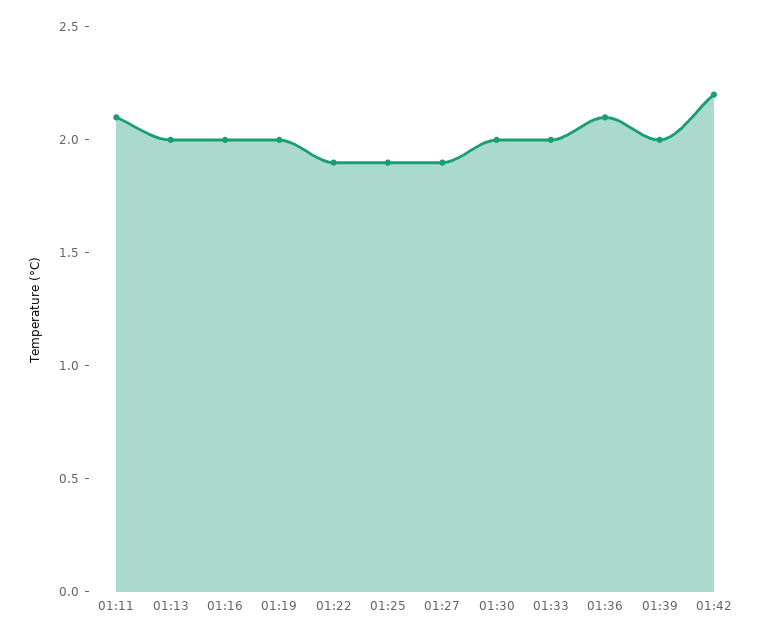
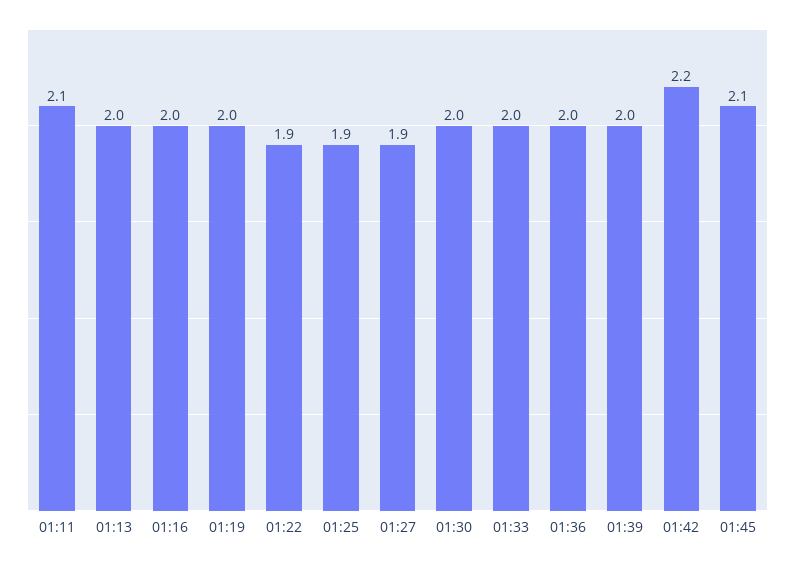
01:36: 2.1 -> 2
01:45: none -> 2.1

